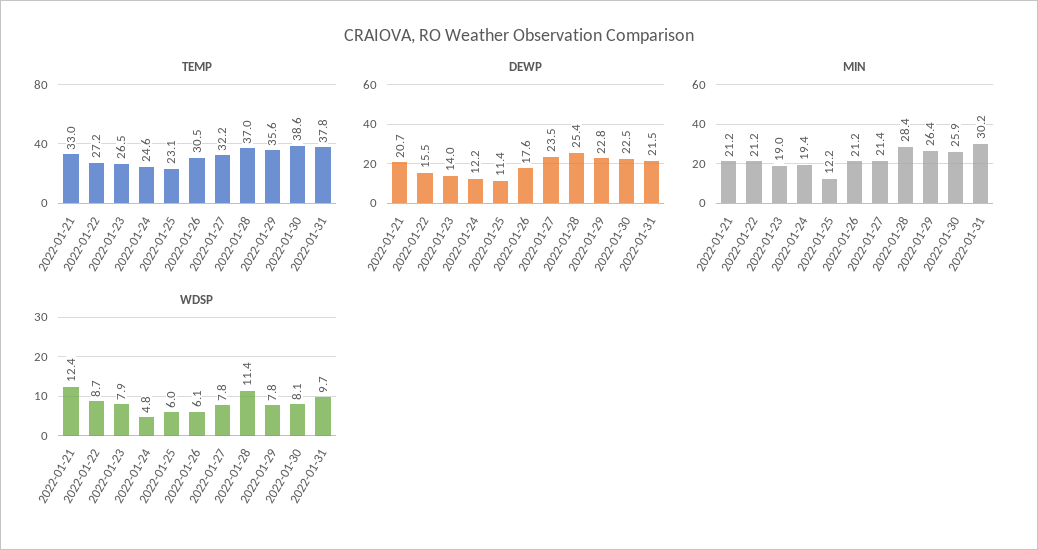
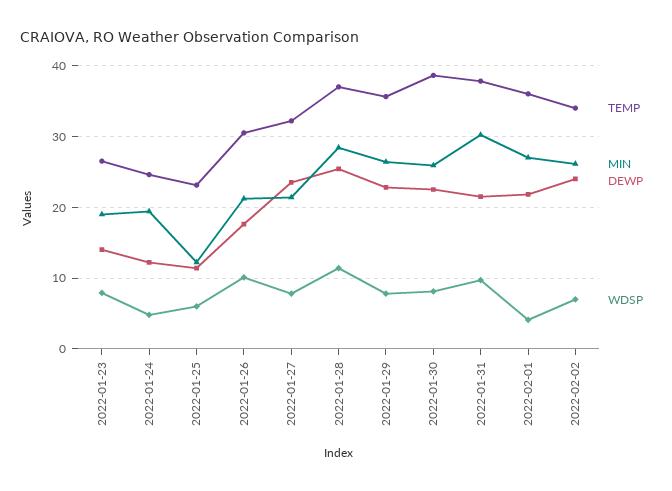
TEMP, 2022-01-21: 33 -> none
TEMP, 2022-01-22: 27.2 -> none
DEWP, 2022-01-21: 20.7 -> none
DEWP, 2022-01-22: 15.5 -> none
MIN, 2022-01-21: 21.2 -> none
MIN, 2022-01-22: 21.2 -> none
WDSP, 2022-01-21: 12.4 -> none
WDSP, 2022-01-22: 8.7 -> none
WDSP, 2022-01-26: 6.1 -> 10
TEMP, 2022-02-01: none -> 36
MIN, 2022-02-01: none -> 27
DEWP, 2022-02-01: none -> 22
WDSP, 2022-02-01: none -> 4
TEMP, 2022-02-02: none -> 34
MIN, 2022-02-02: none -> 26
DEWP, 2022-02-02: none -> 24
WDSP, 2022-02-02: none -> 7

